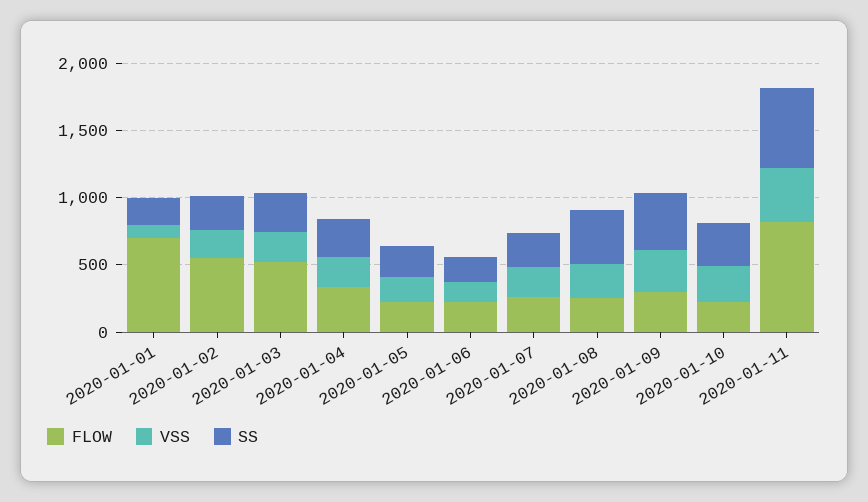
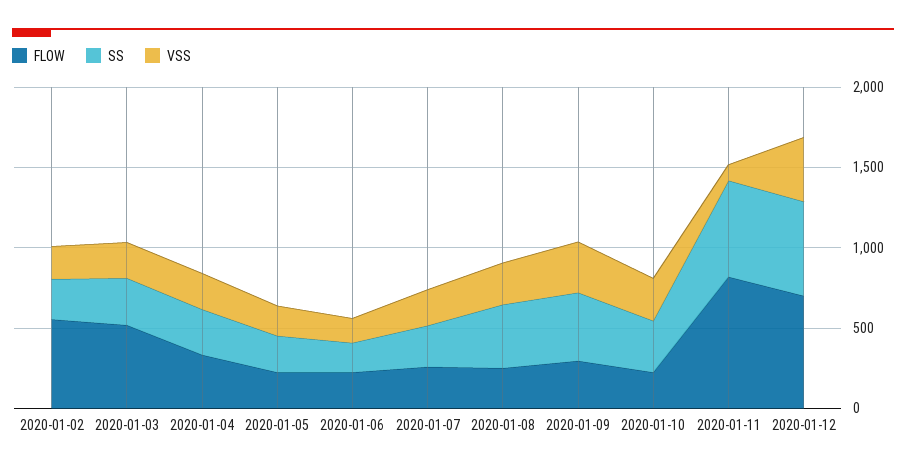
FLOW, 2020-01-01: 700 -> none
VSS, 2020-01-01: 100 -> none
SS, 2020-01-01: 200 -> none
VSS, 2020-01-11: 400 -> 100
FLOW, 2020-01-12: none -> 700
SS, 2020-01-12: none -> 600
VSS, 2020-01-12: none -> 400

